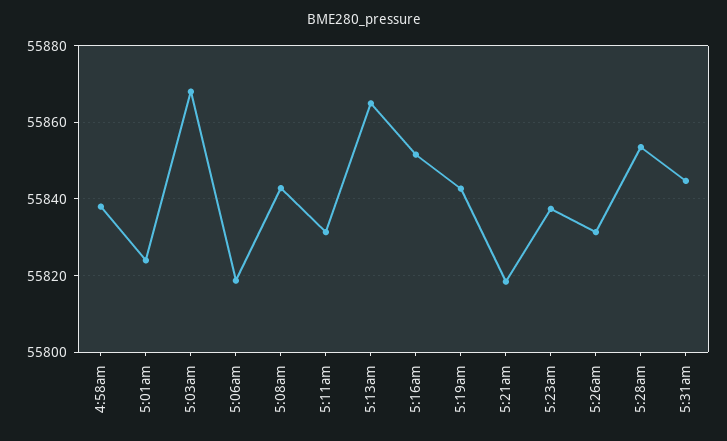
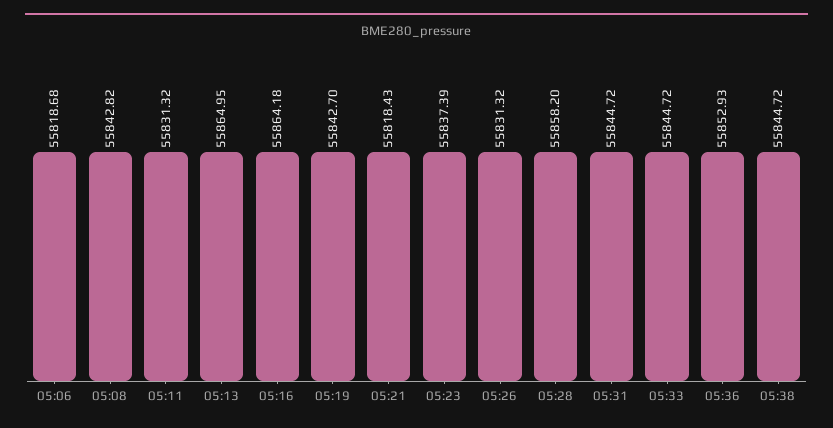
4:58am: 55838 -> none
5:01am: 55824 -> none
5:03am: 55868 -> none
5:16am: 55852 -> 55864.18
5:28am: 55854 -> 55858.2
05:33: none -> 55844.72
05:36: none -> 55852.93
05:38: none -> 55844.72

